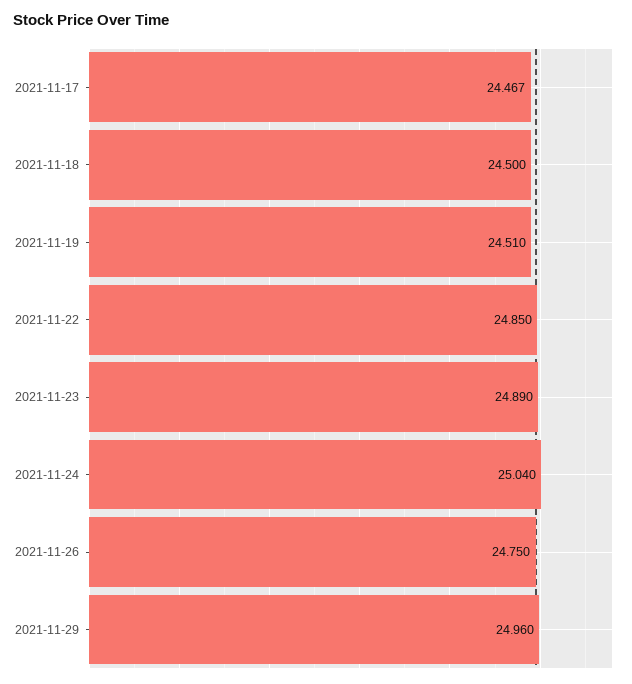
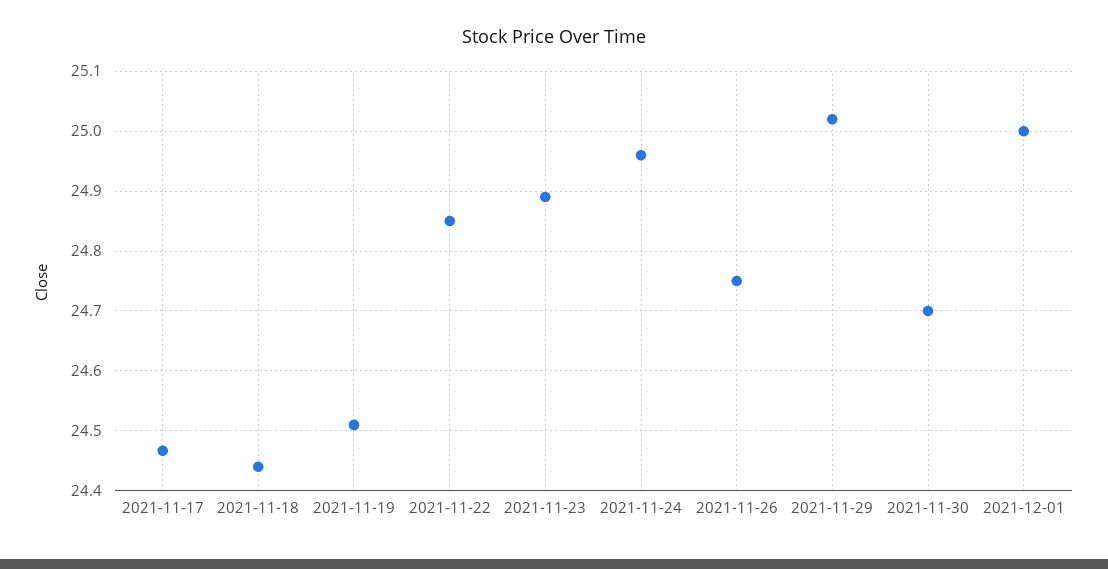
2021-11-18: 24.5 -> 24.44
2021-11-24: 25.04 -> 24.96
2021-11-29: 24.96 -> 25.02
2021-11-30: none -> 24.7
2021-12-01: none -> 25

